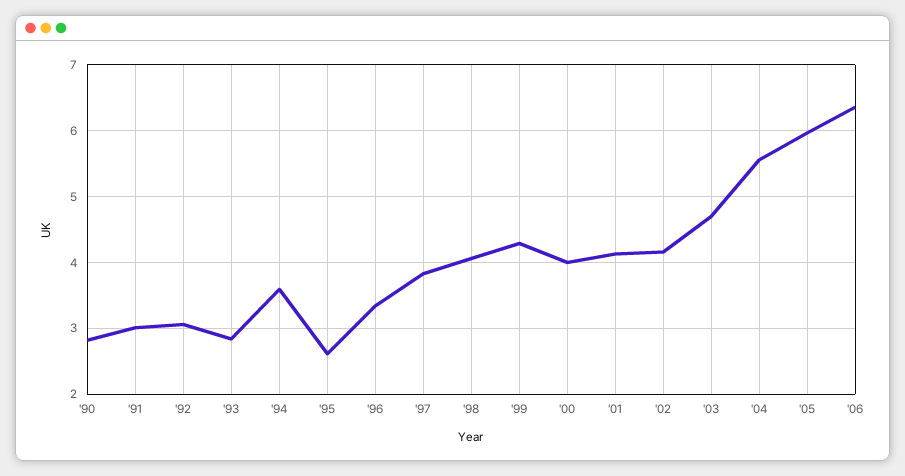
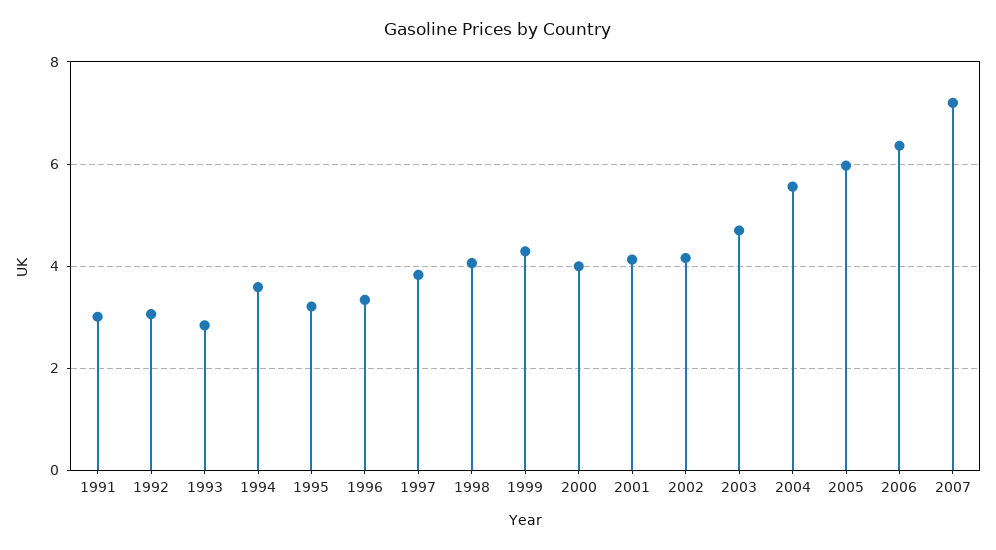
'90: 2.8 -> none
'95: 2.6 -> 3.2
2007: none -> 7.2

